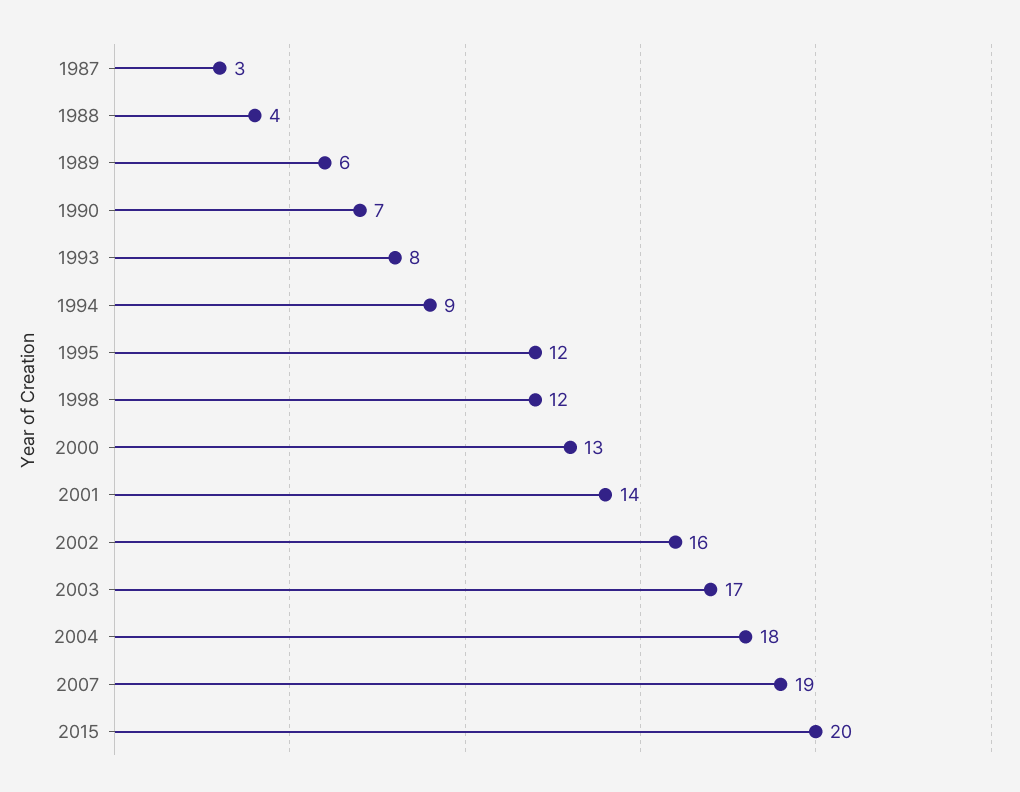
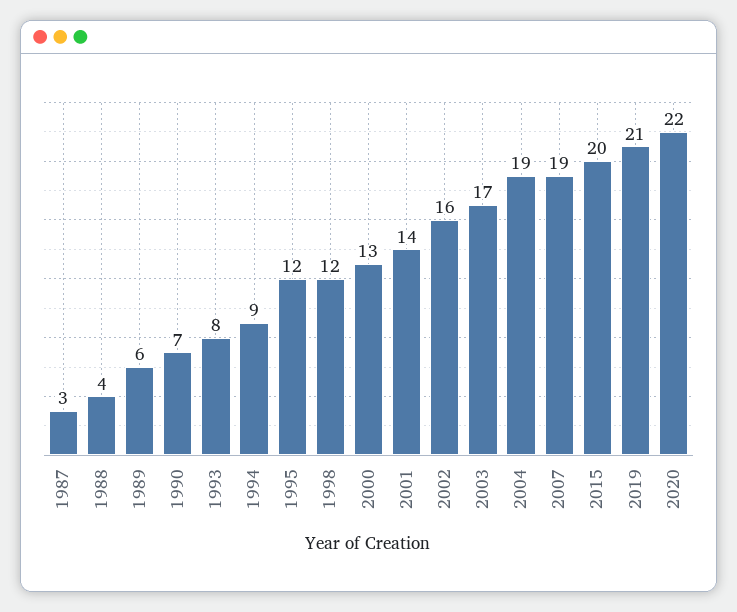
2004: 18 -> 19
2019: none -> 21
2020: none -> 22

